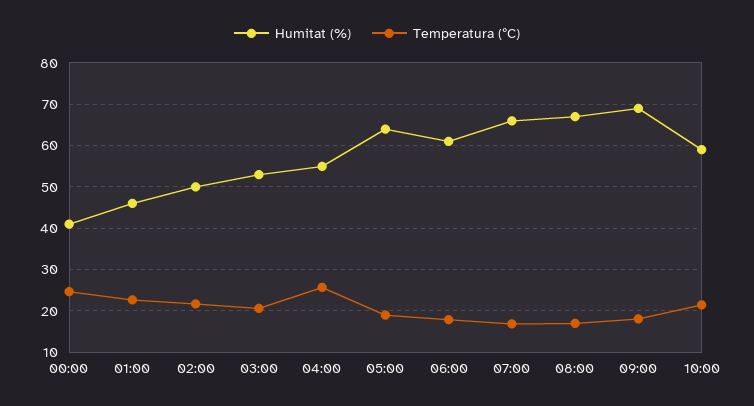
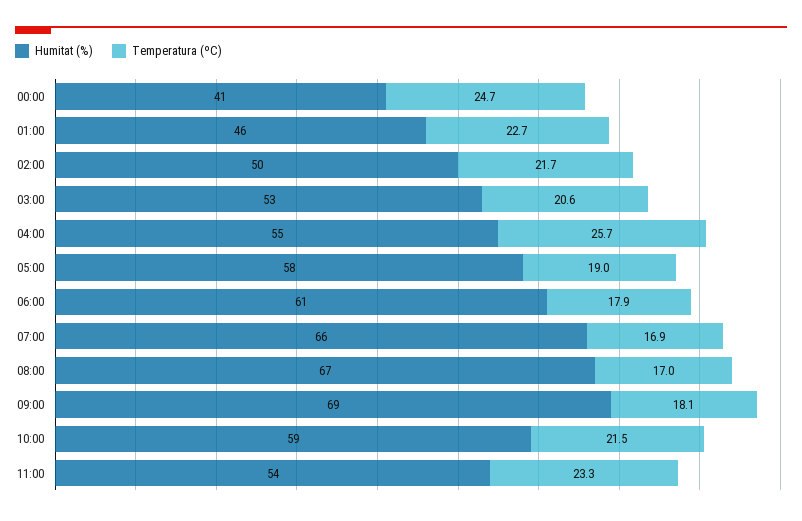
Humitat (%), 05:00: 64 -> 58
Humitat (%), 11:00: none -> 54
Temperatura (ºC), 11:00: none -> 23.3

